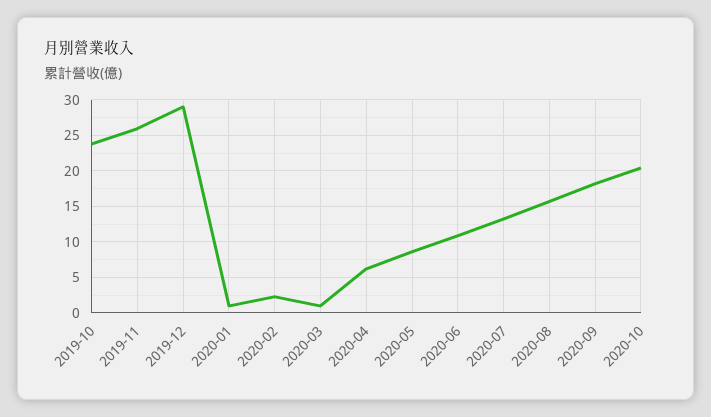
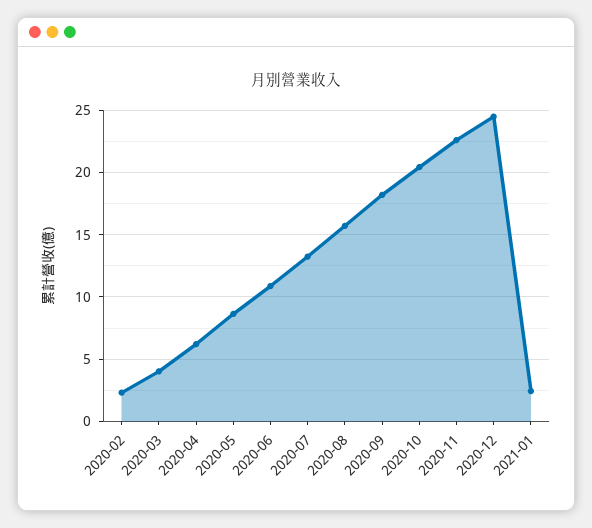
2019-10: 24 -> none
2019-11: 26 -> none
2019-12: 29 -> none
2020-01: 1 -> none
2020-03: 1 -> 4
2020-11: none -> 22.5
2020-12: none -> 24.5
2021-01: none -> 2.5

